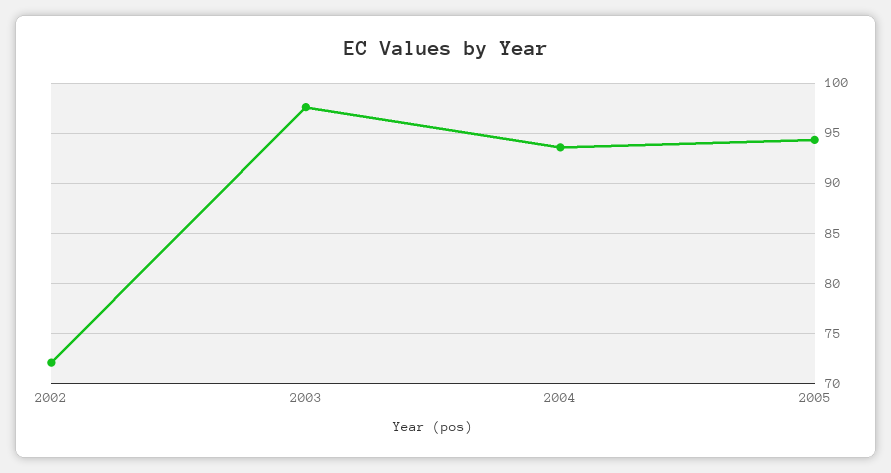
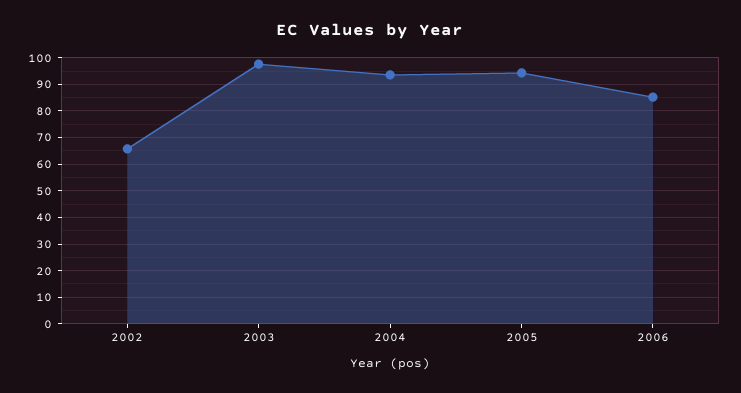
2002: 72 -> 65
2006: none -> 85

